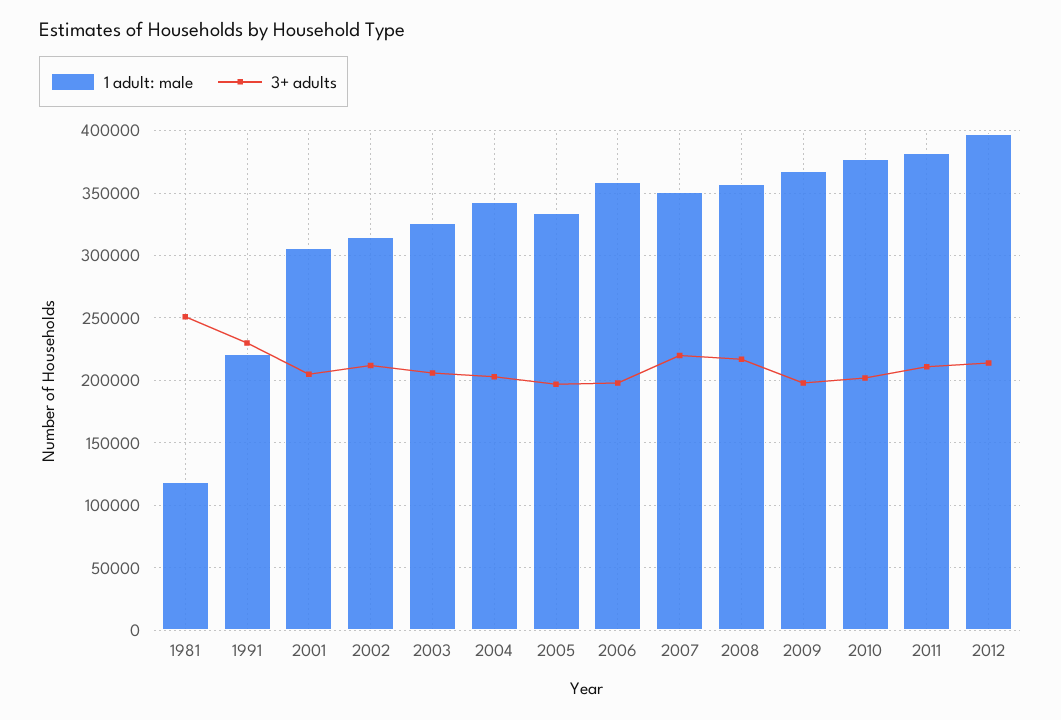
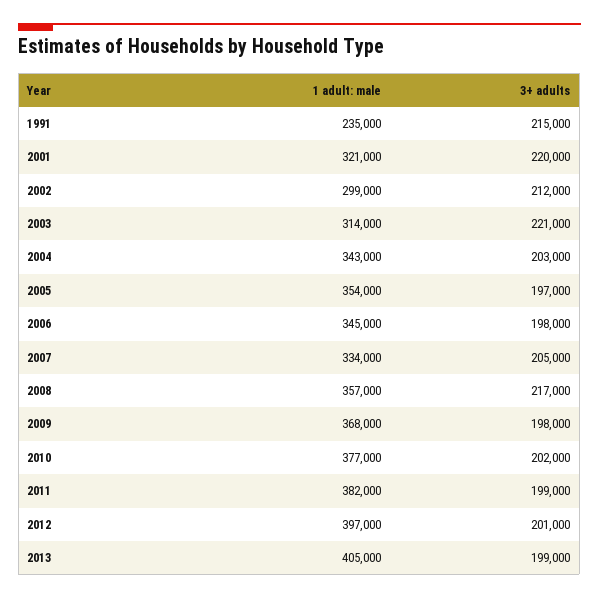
1 adult: male, 1981: 120000 -> none
3+ adults, 1981: 250000 -> none
1 adult: male, 1991: 220000 -> 235000
3+ adults, 1991: 230000 -> 215000
1 adult: male, 2001: 305000 -> 321000
3+ adults, 2001: 205000 -> 220000
1 adult: male, 2002: 315000 -> 299000
1 adult: male, 2003: 325000 -> 314000
3+ adults, 2003: 205000 -> 221000
1 adult: male, 2005: 335000 -> 354000
1 adult: male, 2006: 360000 -> 345000
1 adult: male, 2007: 350000 -> 334000
3+ adults, 2007: 220000 -> 205000
3+ adults, 2011: 210000 -> 199000
3+ adults, 2012: 215000 -> 201000
1 adult: male, 2013: none -> 405000
3+ adults, 2013: none -> 199000

